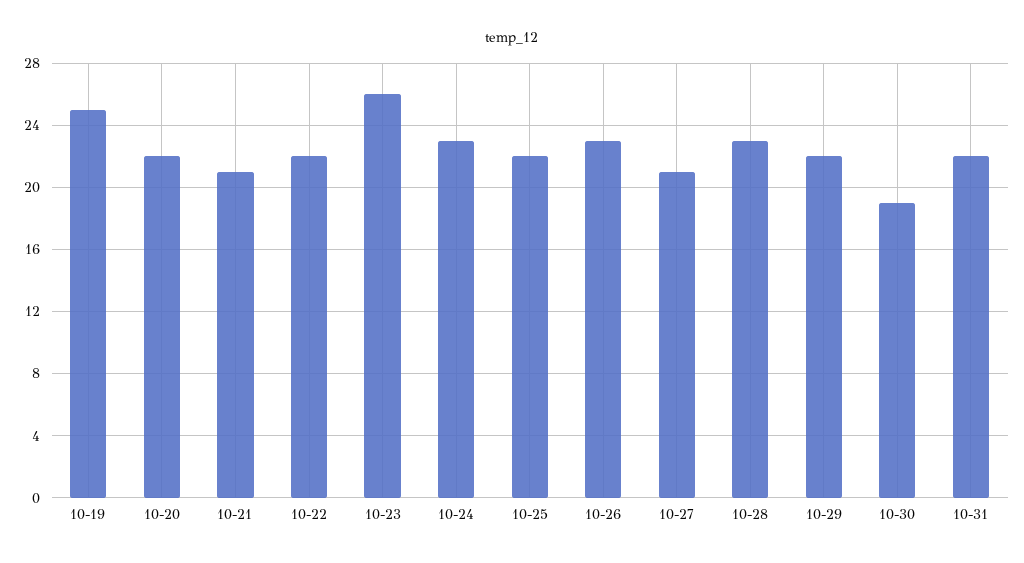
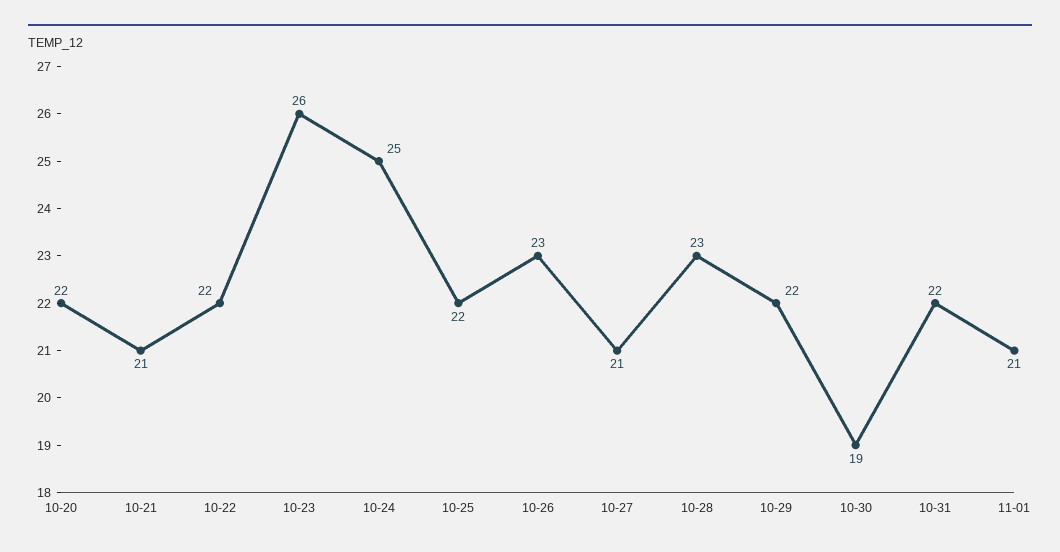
10-19: 25 -> none
10-24: 23 -> 25
11-01: none -> 21

